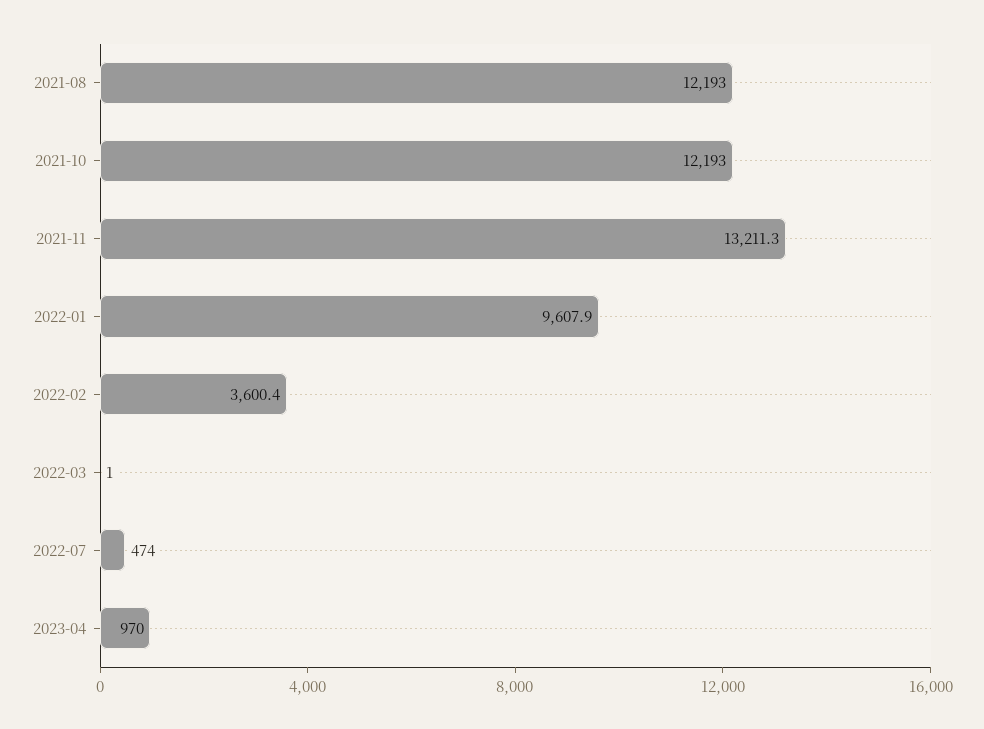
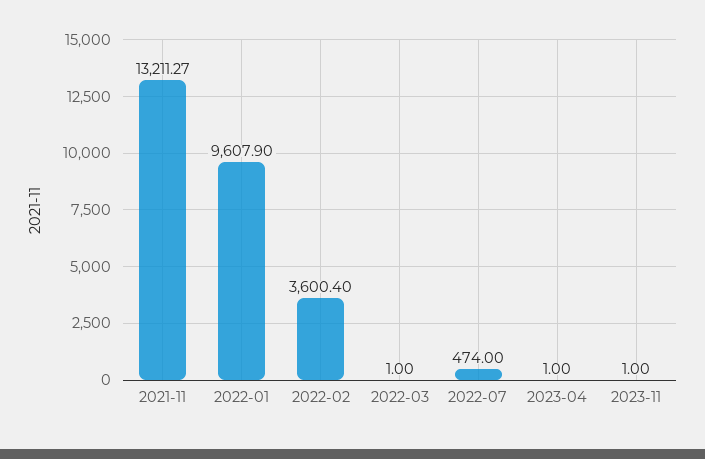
2021-08: 12193 -> none
2021-10: 12193 -> none
2023-04: 970 -> 1
2023-11: none -> 1

